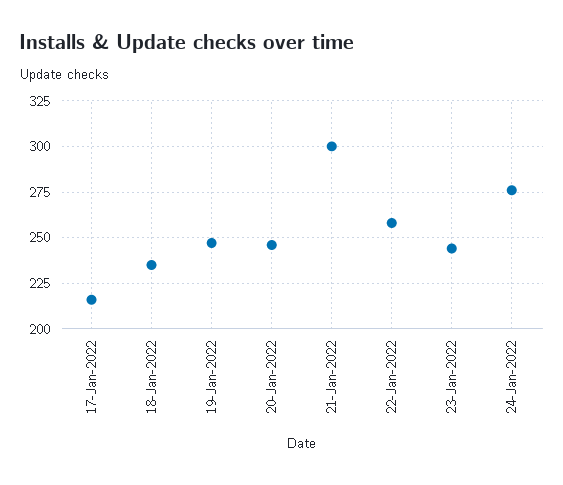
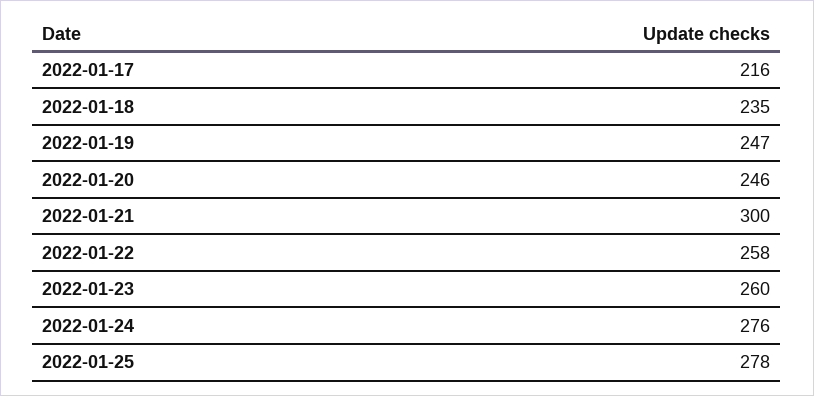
23-Jan-2022: 245 -> 260
2022-01-25: none -> 278

